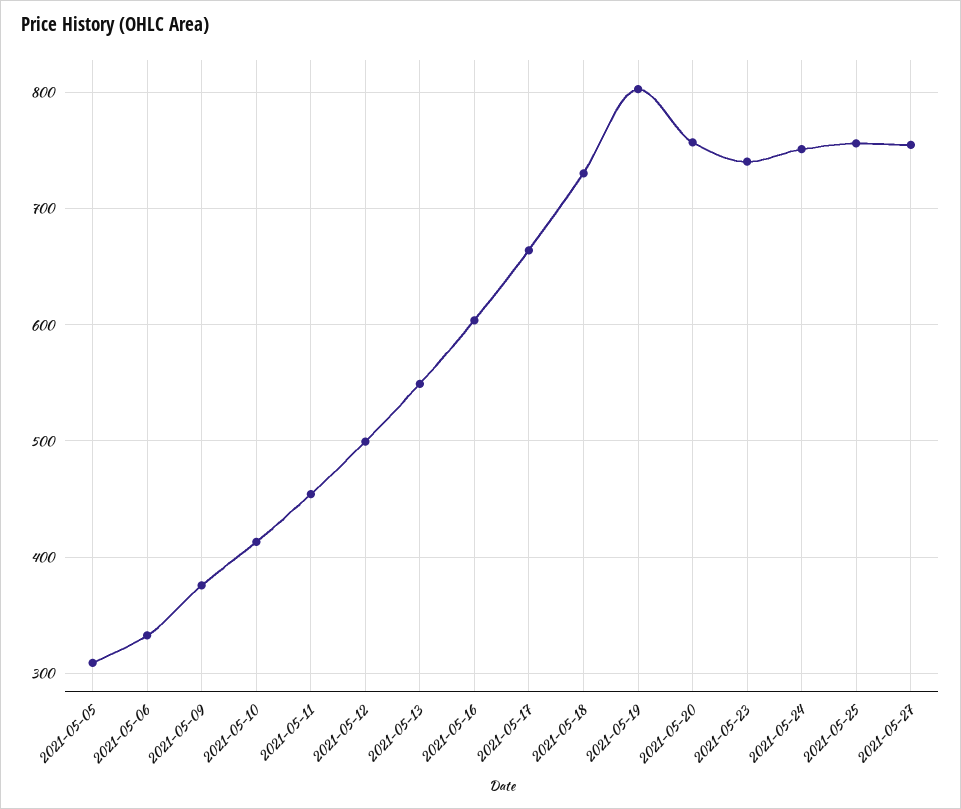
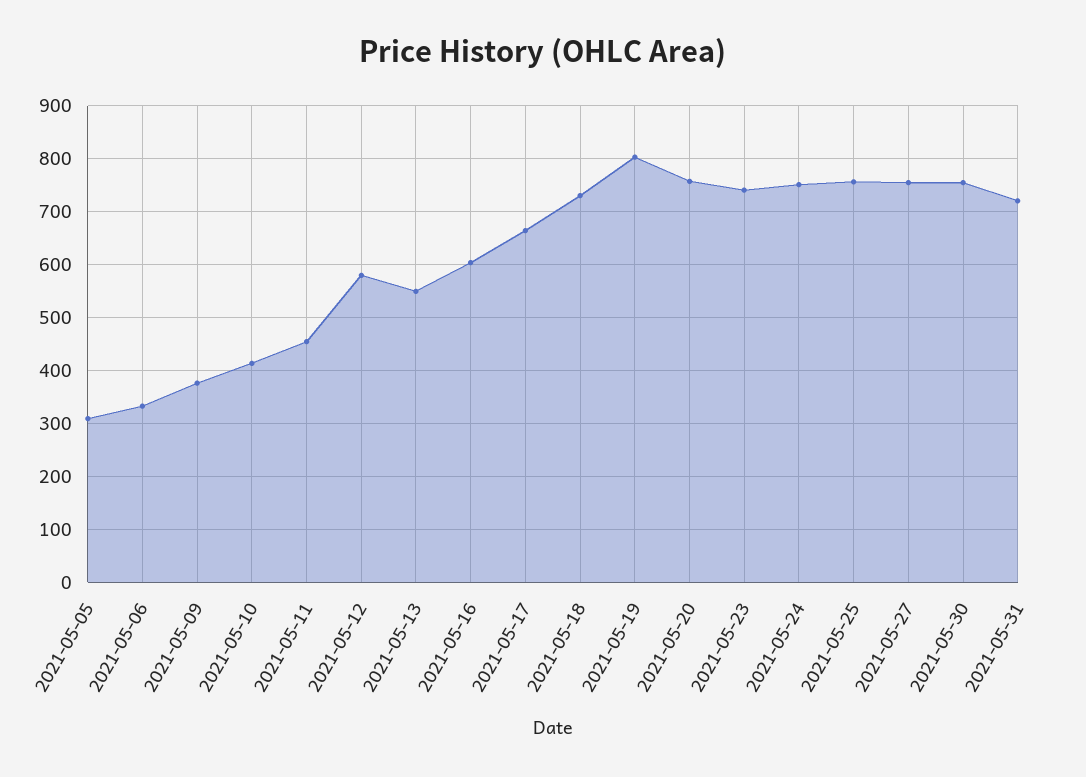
2021-05-12: 500 -> 580
2021-05-30: none -> 760
2021-05-31: none -> 720

